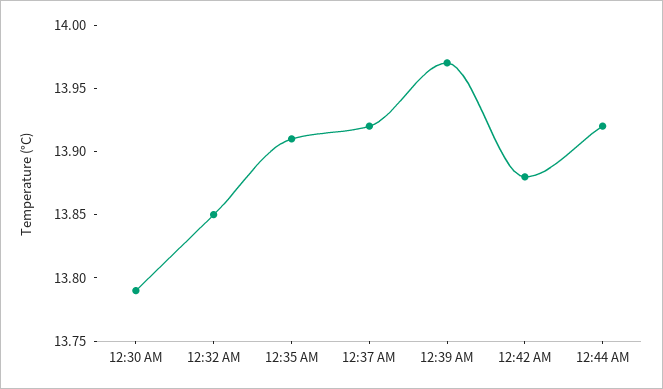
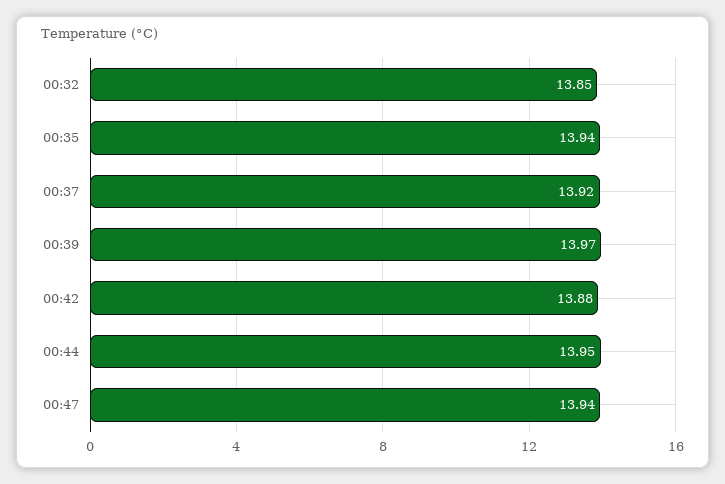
12:30 AM: 13.79 -> none
12:35 AM: 13.91 -> 13.94
12:44 AM: 13.92 -> 13.95
00:47: none -> 13.94

